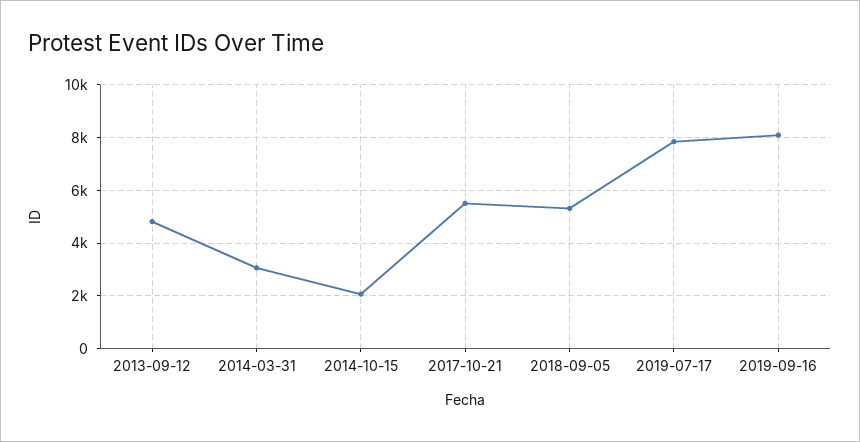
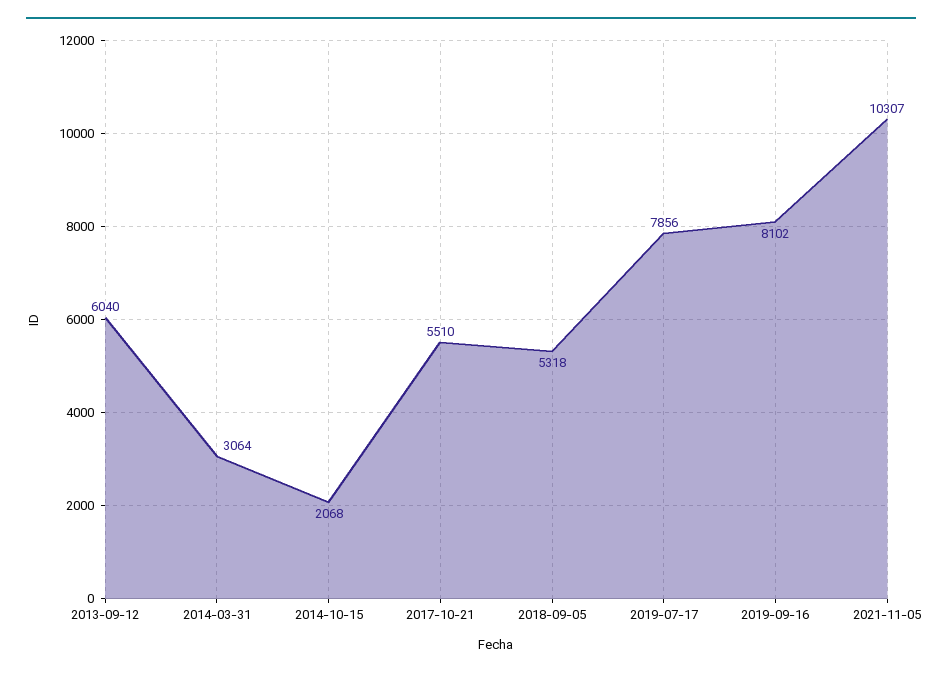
2013-09-12: 4750 -> 6040
2021-11-05: none -> 10307

